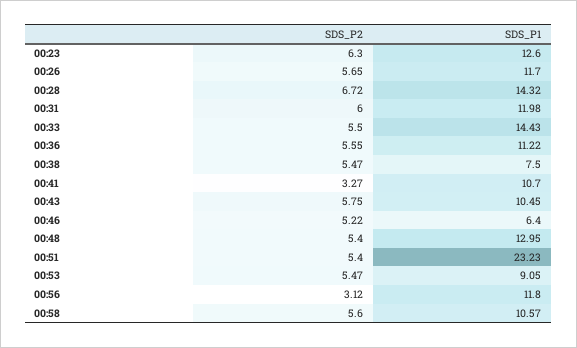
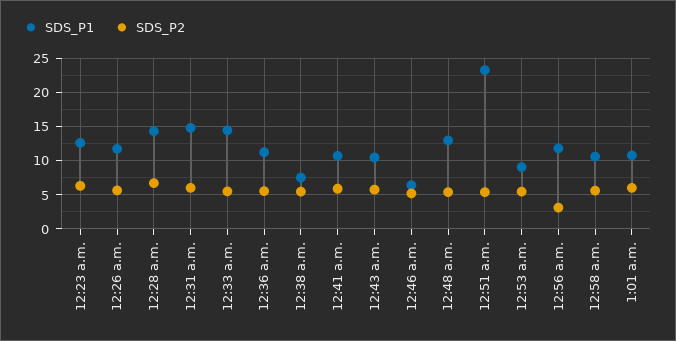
SDS_P1, 00:31: 11.98 -> 15
SDS_P2, 00:41: 3.27 -> 6
SDS_P1, 1:01 a.m.: none -> 11
SDS_P2, 1:01 a.m.: none -> 6

